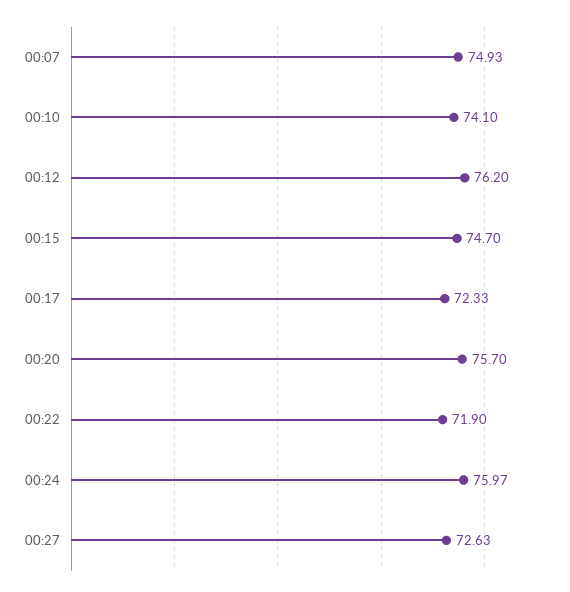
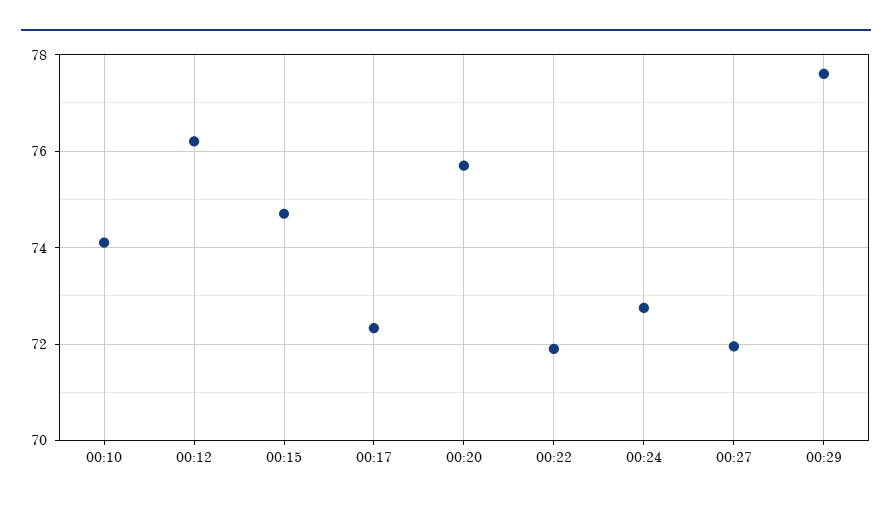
00:07: 74.93 -> none
00:24: 75.97 -> 72.8
00:27: 72.63 -> 72
00:29: none -> 77.6

